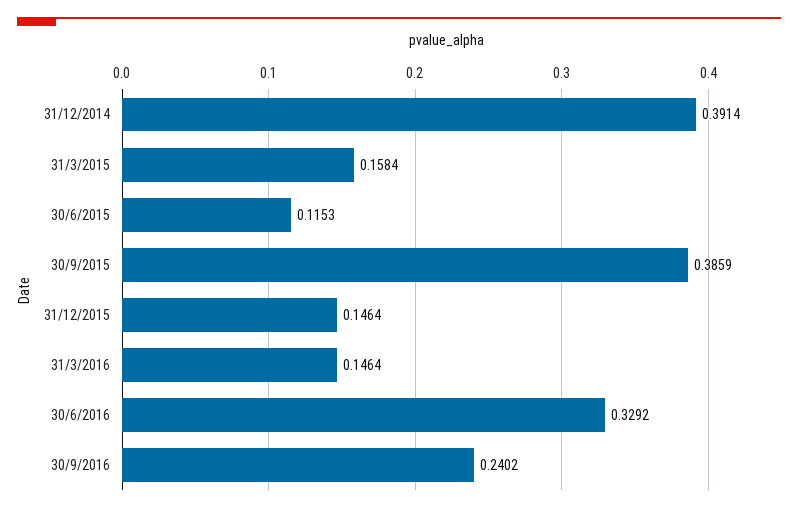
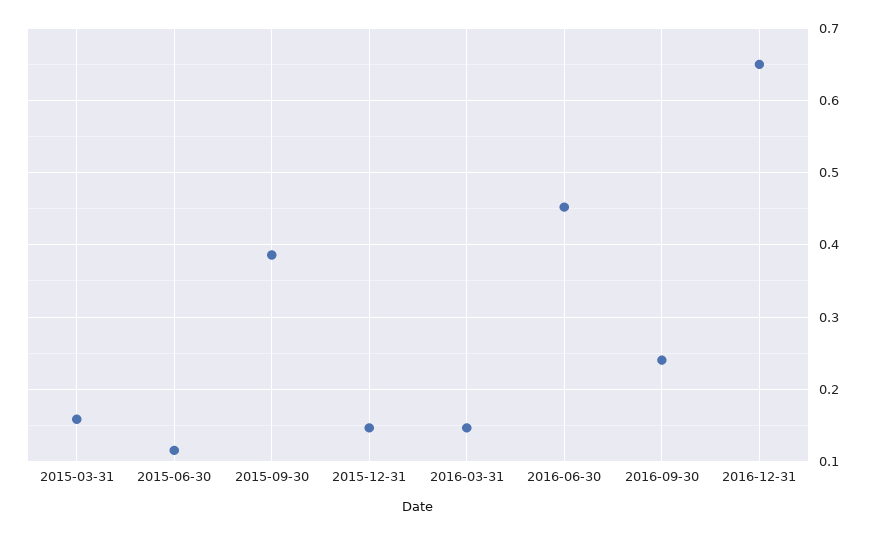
31/12/2014: 0.3914 -> none
30/6/2016: 0.3292 -> 0.45
2016-12-31: none -> 0.65

